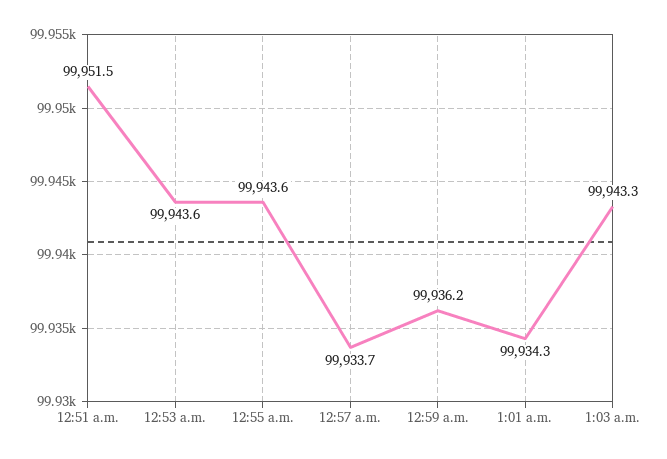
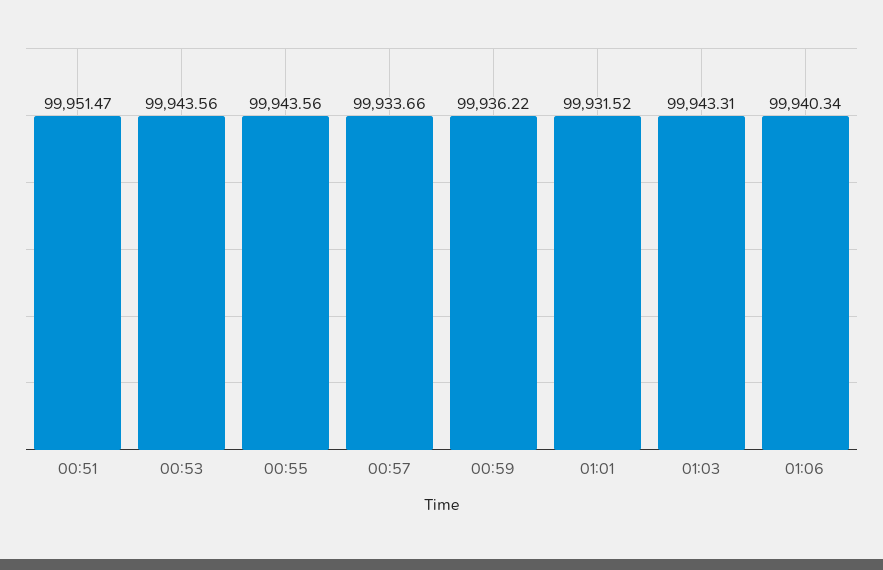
1:01 a.m.: 99934.3 -> 99931.52
01:06: none -> 99940.34

